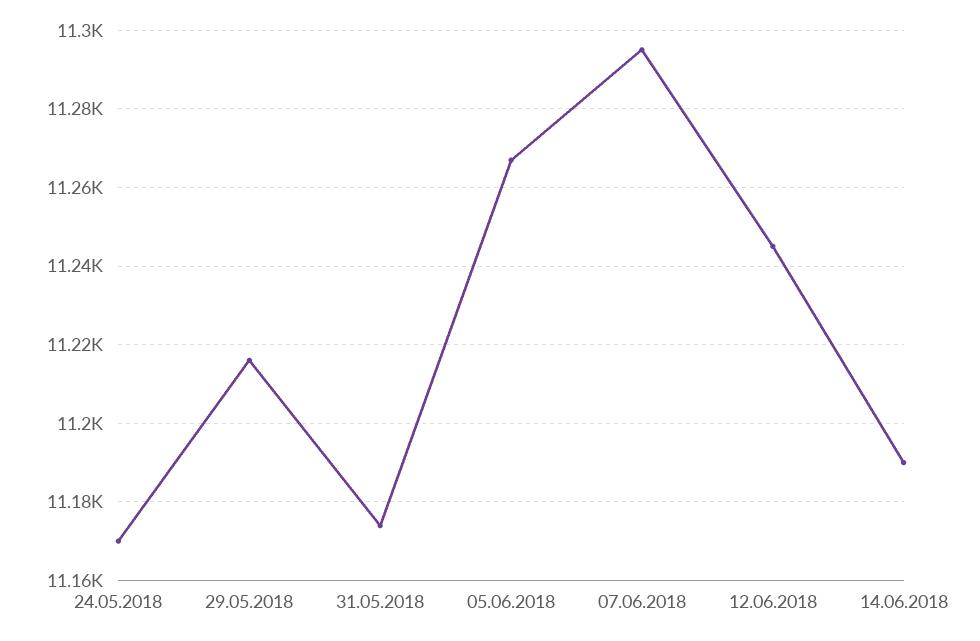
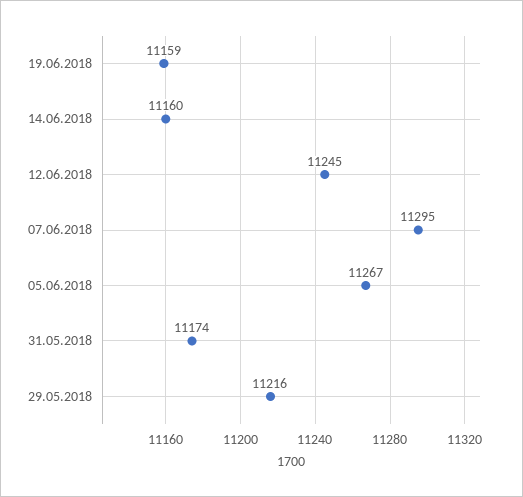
24.05.2018: 11170 -> none
14.06.2018: 11190 -> 11160
19.06.2018: none -> 11159

